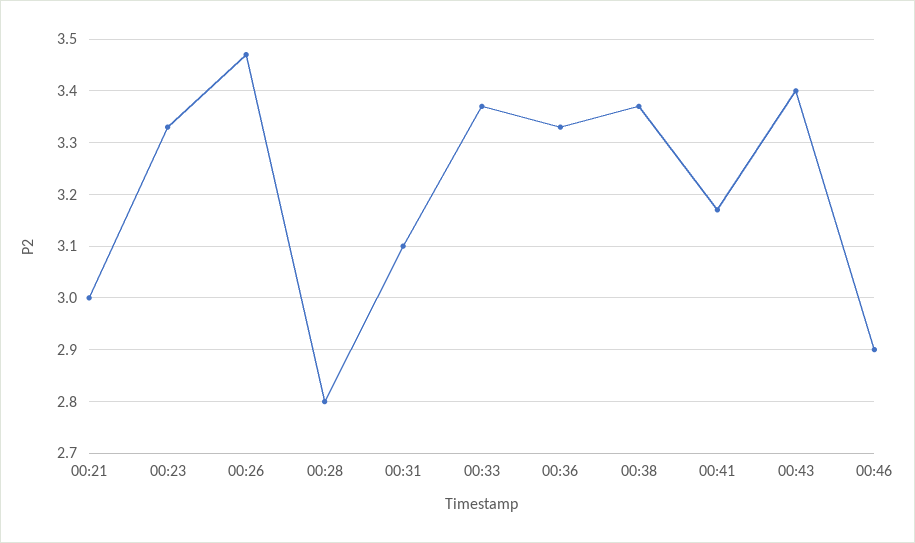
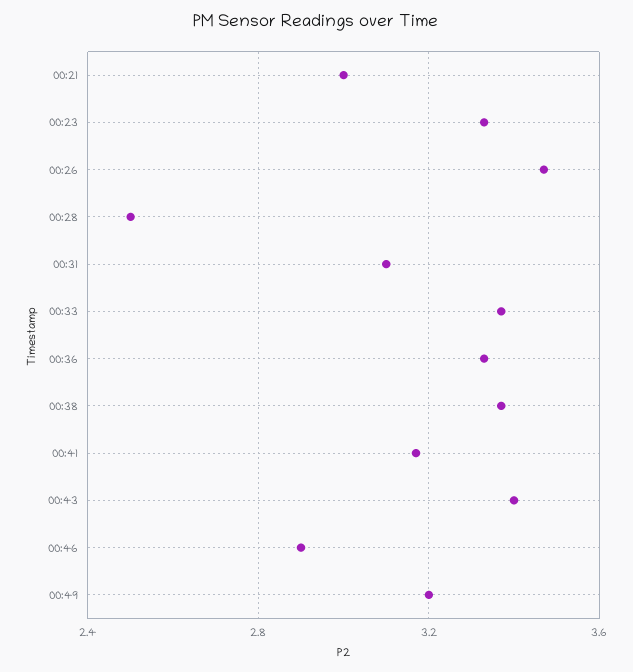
00:28: 2.8 -> 2.5
00:49: none -> 3.2

